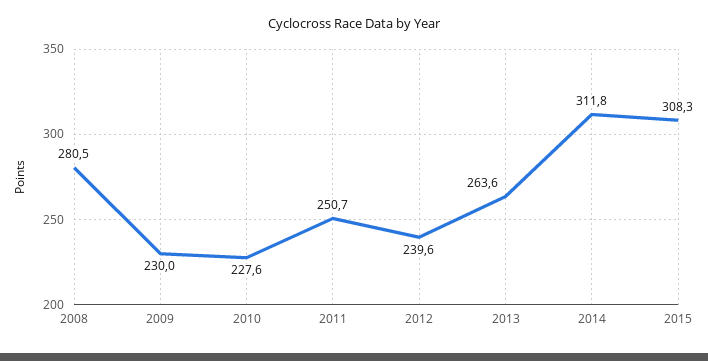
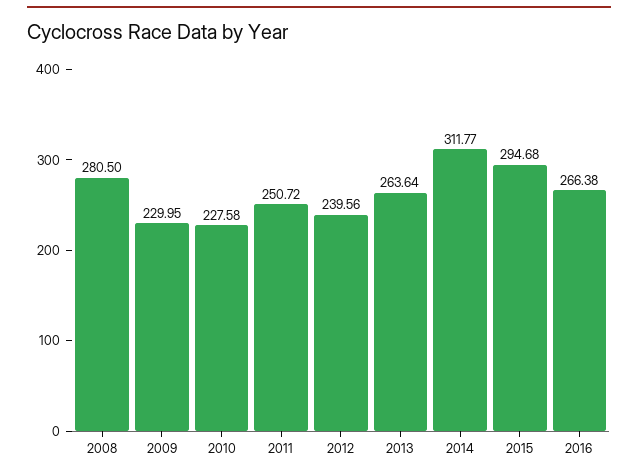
2015: 308.3 -> 294.68
2016: none -> 266.38

